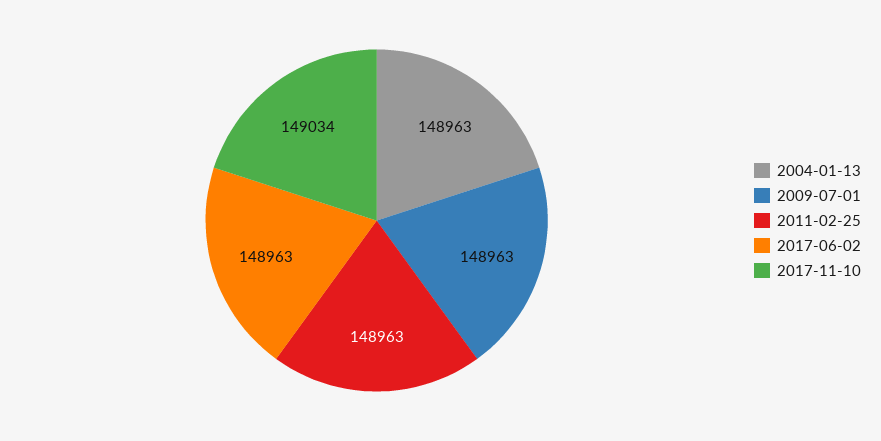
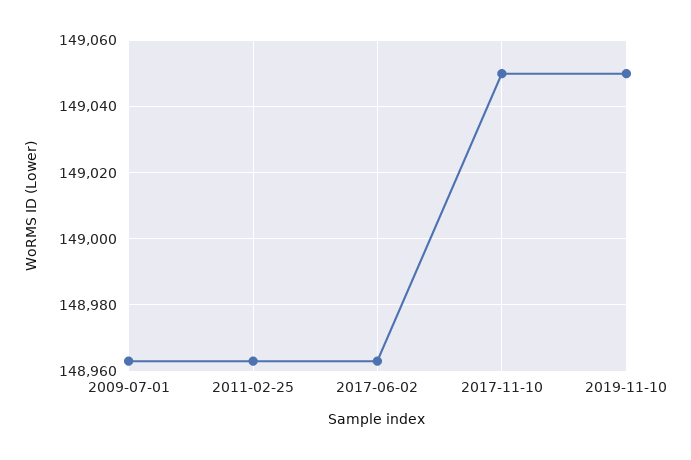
2004-01-13: 148963 -> none
2017-11-10: 149034 -> 149050
2019-11-10: none -> 149050

